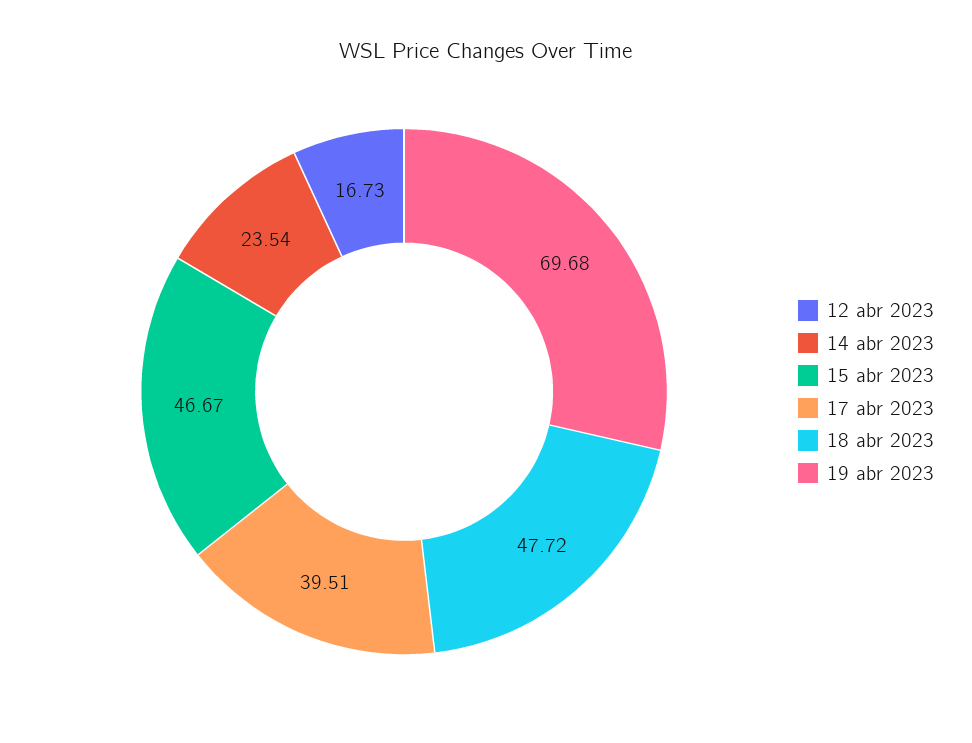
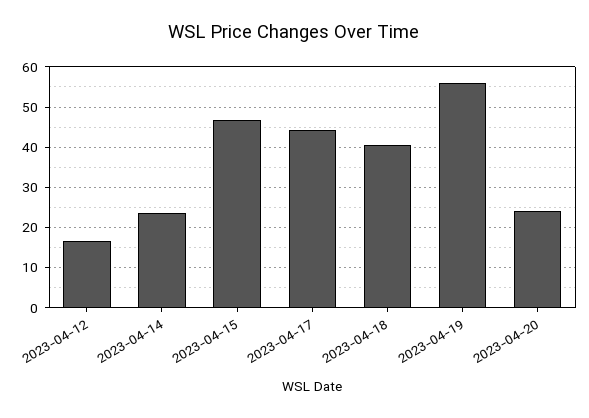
17 abr 2023: 39.51 -> 44
18 abr 2023: 47.72 -> 40
19 abr 2023: 69.68 -> 56
2023-04-20: none -> 24

